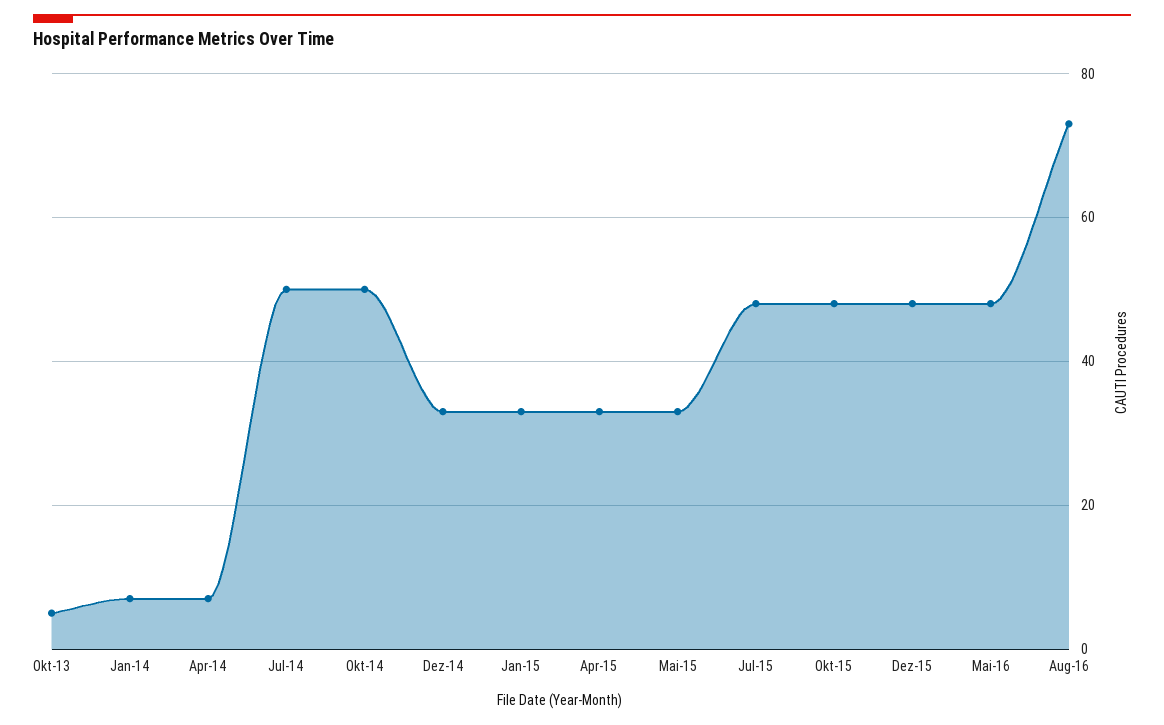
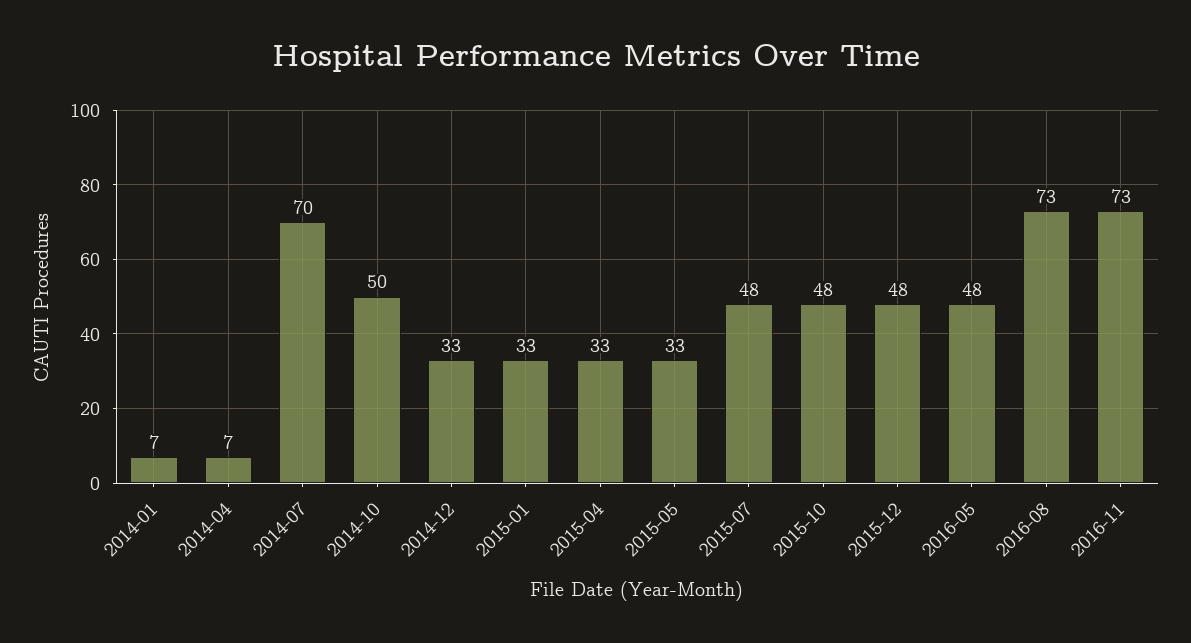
Okt-13: 5 -> none
Jul-14: 50 -> 70
2016-11: none -> 73

